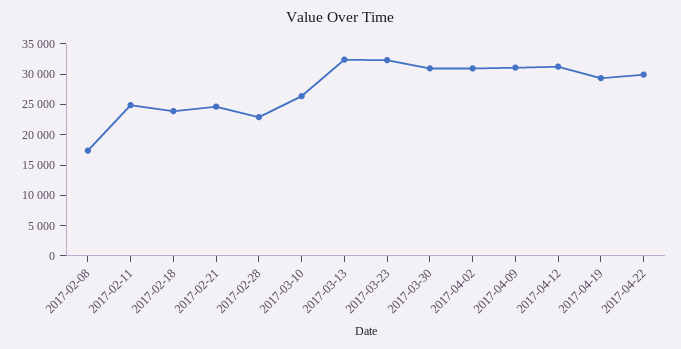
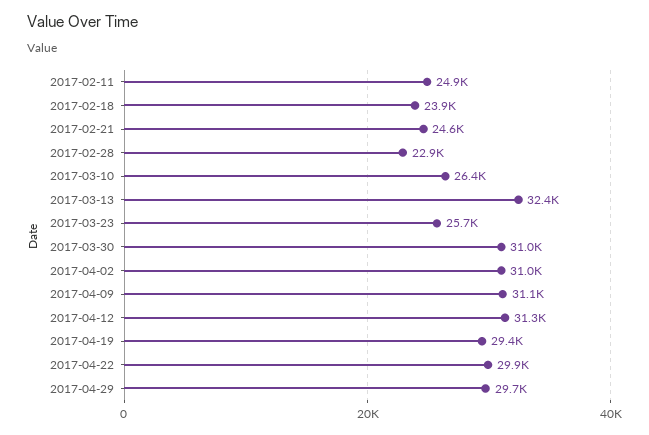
2017-02-08: 17500 -> none
2017-03-23: 32500 -> 25700
2017-04-29: none -> 29700

